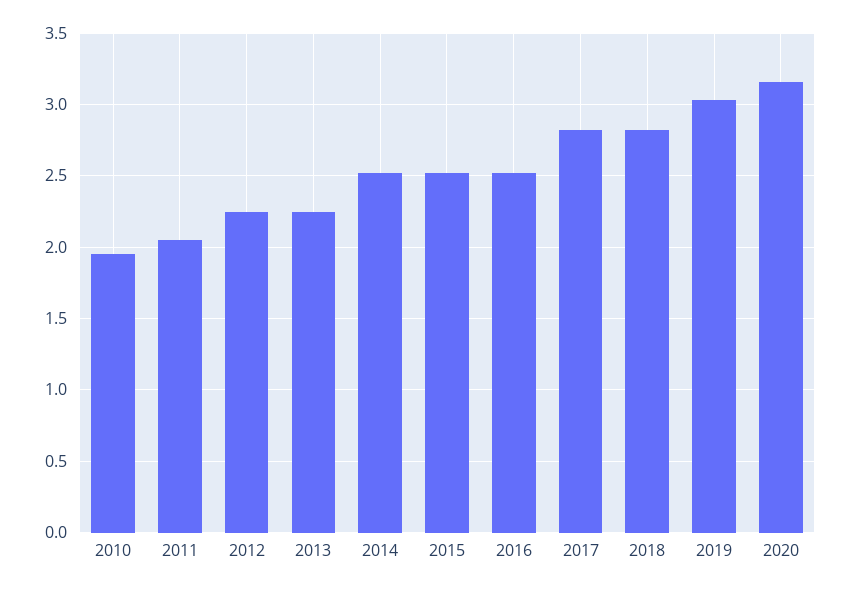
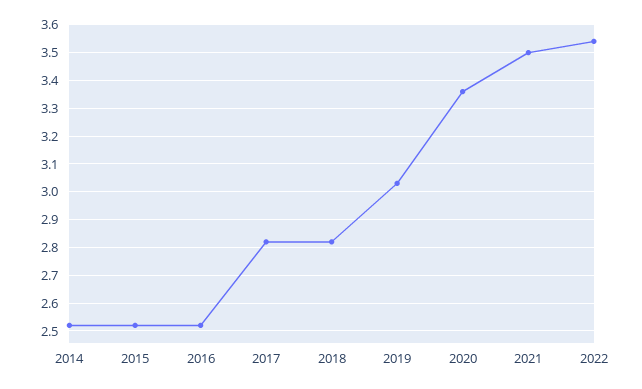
2010: 1.95 -> none
2011: 2.05 -> none
2012: 2.25 -> none
2013: 2.25 -> none
2020: 3.15 -> 3.35
2021: none -> 3.5
2022: none -> 3.55

